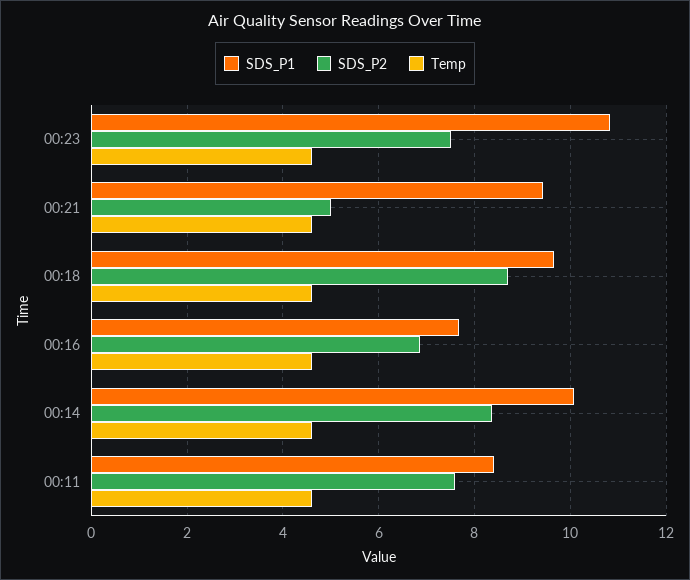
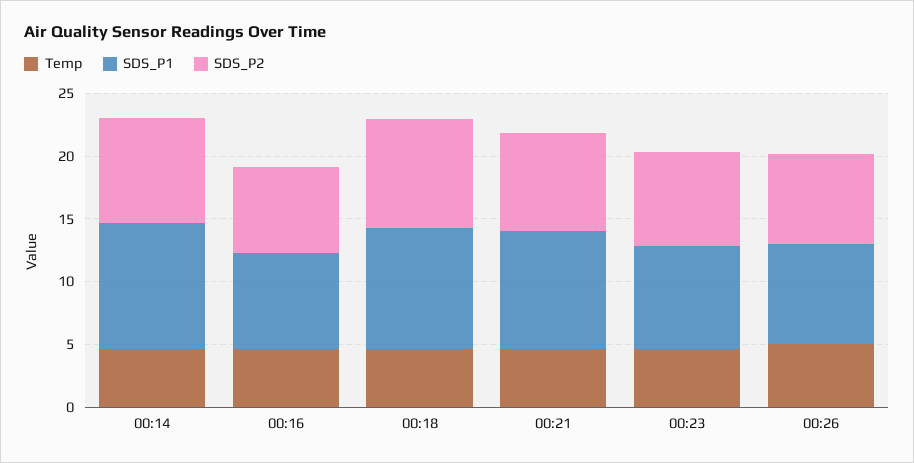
SDS_P1, 00:23: 10.8 -> 8
SDS_P2, 00:21: 5 -> 8
SDS_P1, 00:11: 8.4 -> none
SDS_P2, 00:11: 7.6 -> none
Temp, 00:11: 4.6 -> none
Temp, 00:26: none -> 5
SDS_P1, 00:26: none -> 8
SDS_P2, 00:26: none -> 7

